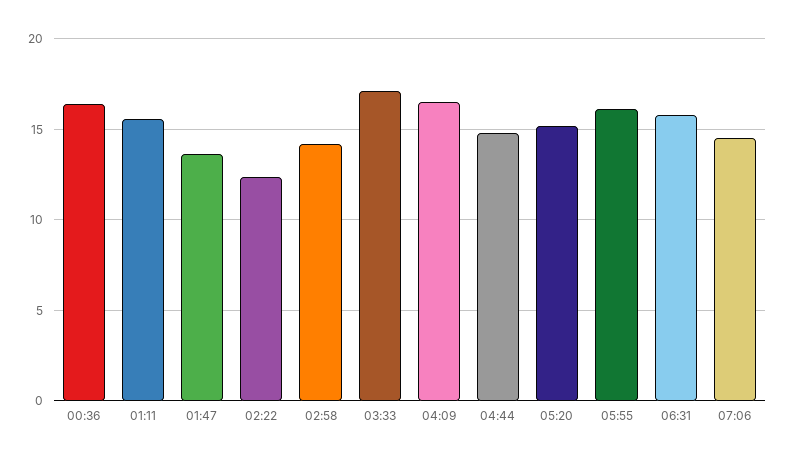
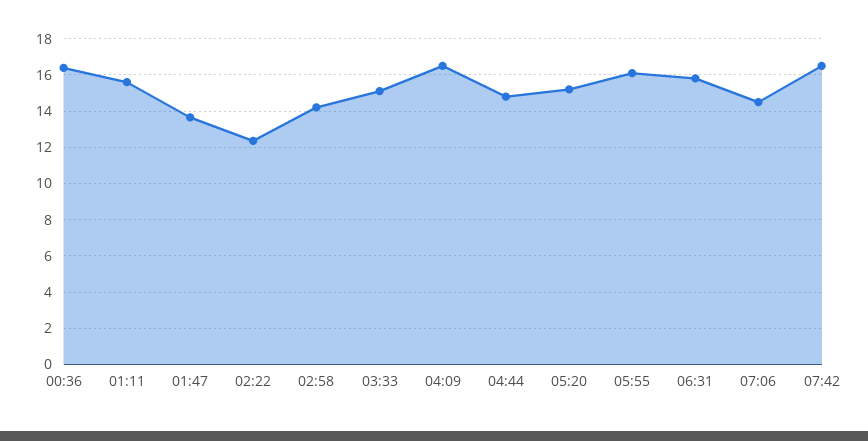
03:33: 17 -> 15
07:42: none -> 16.5

